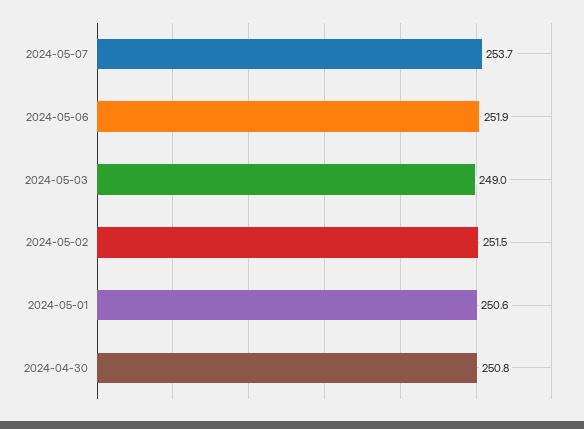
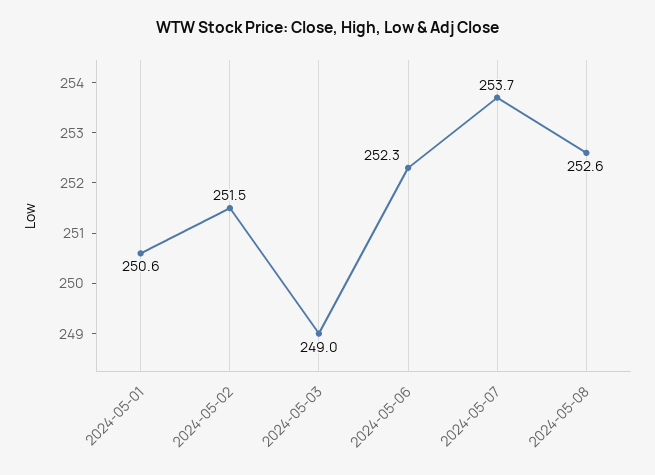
2024-05-06: 251.9 -> 252.3
2024-04-30: 250.8 -> none
2024-05-08: none -> 252.6

